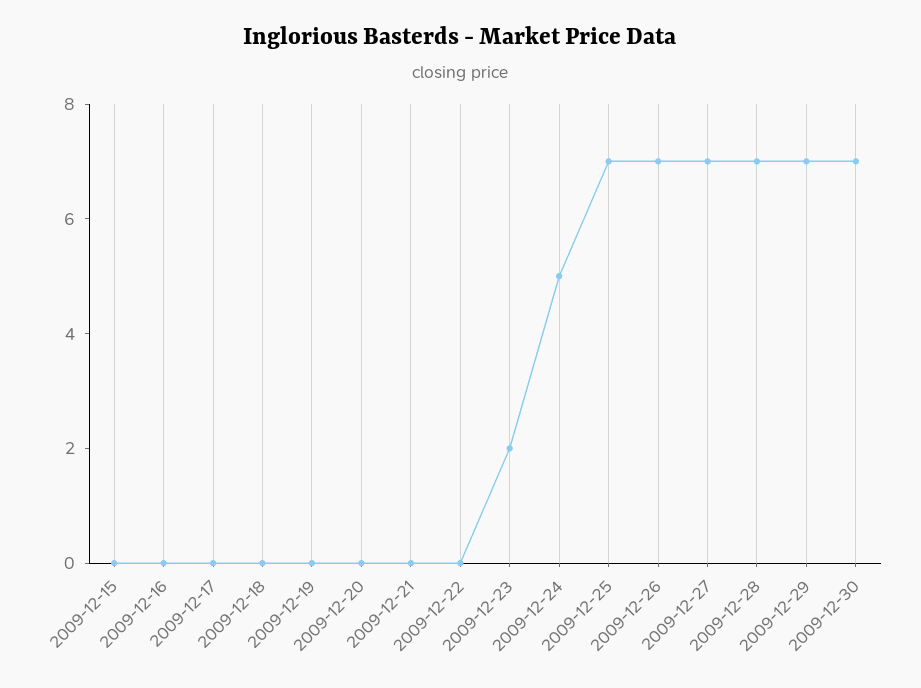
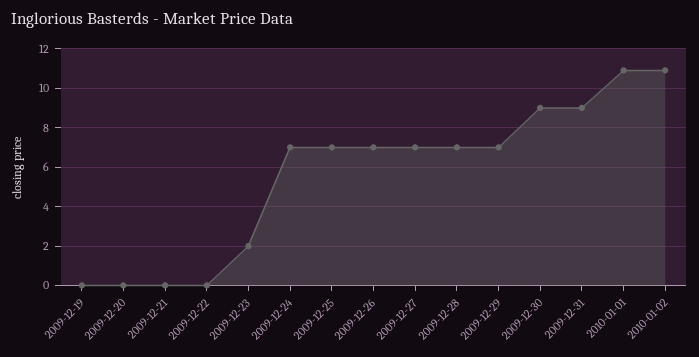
2009-12-15: 0 -> none
2009-12-16: 0 -> none
2009-12-17: 0 -> none
2009-12-18: 0 -> none
2009-12-24: 5 -> 7
2009-12-30: 7 -> 9
2009-12-31: none -> 9
2010-01-01: none -> 11
2010-01-02: none -> 11

